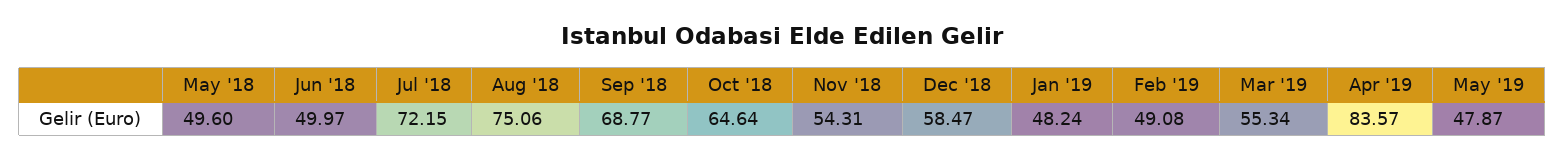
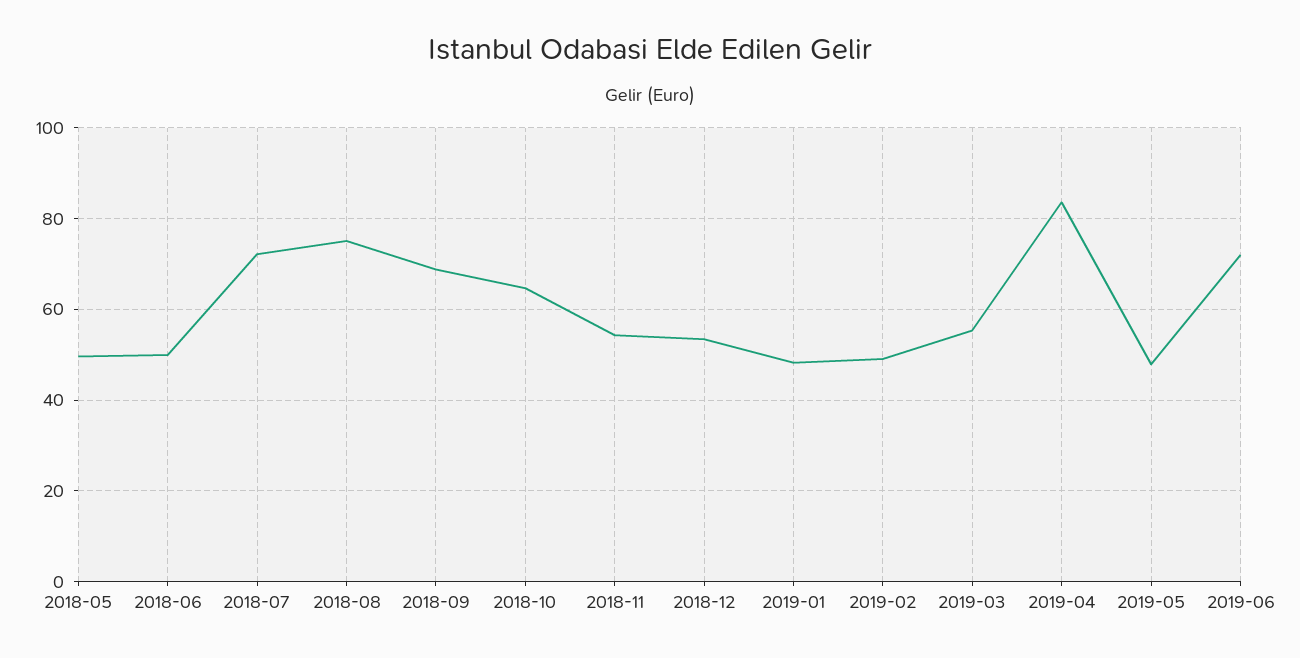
Dec '18: 58.47 -> 54
2019-06: none -> 72

